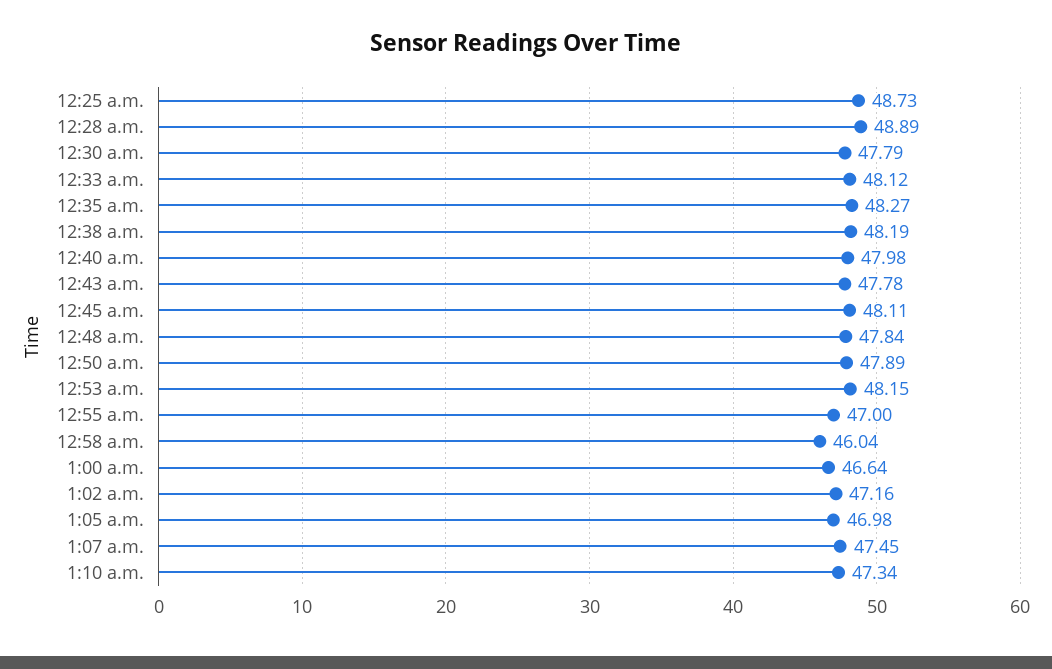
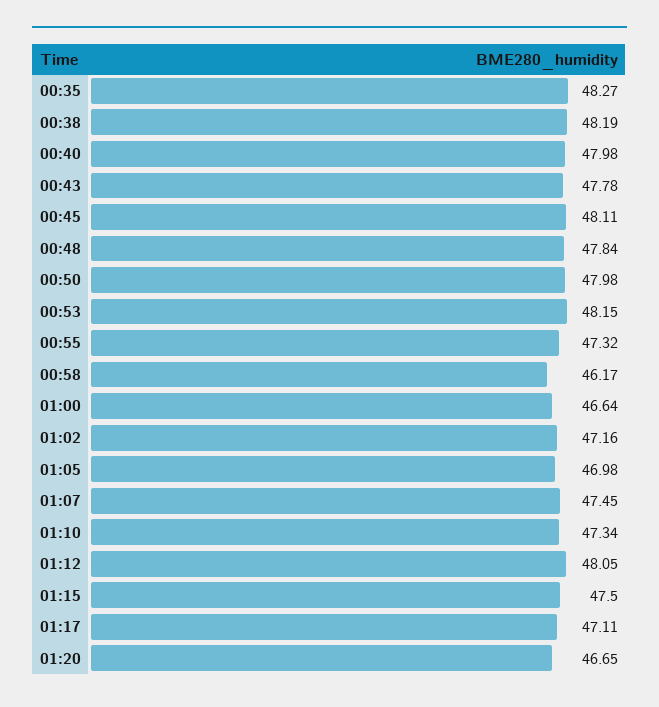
12:25 a.m.: 48.73 -> none
12:28 a.m.: 48.89 -> none
12:30 a.m.: 47.79 -> none
12:33 a.m.: 48.12 -> none
12:50 a.m.: 47.89 -> 47.98
12:55 a.m.: 47 -> 47.32
12:58 a.m.: 46.04 -> 46.17
01:12: none -> 48.05
01:15: none -> 47.5
01:17: none -> 47.11
01:20: none -> 46.65

